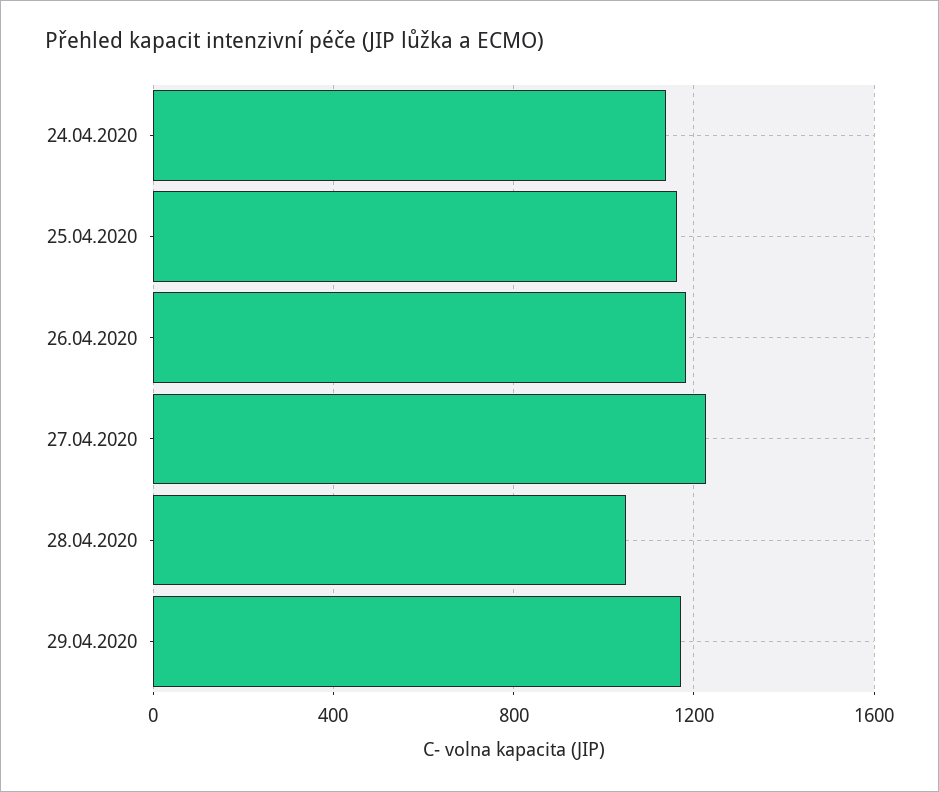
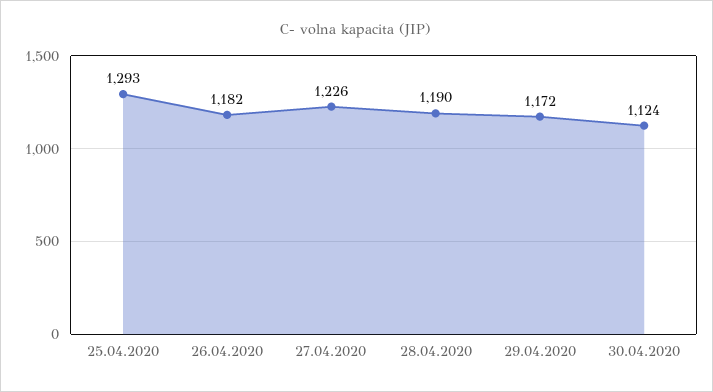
24.04.2020: 1150 -> none
25.04.2020: 1150 -> 1293
28.04.2020: 1050 -> 1190
30.04.2020: none -> 1124

